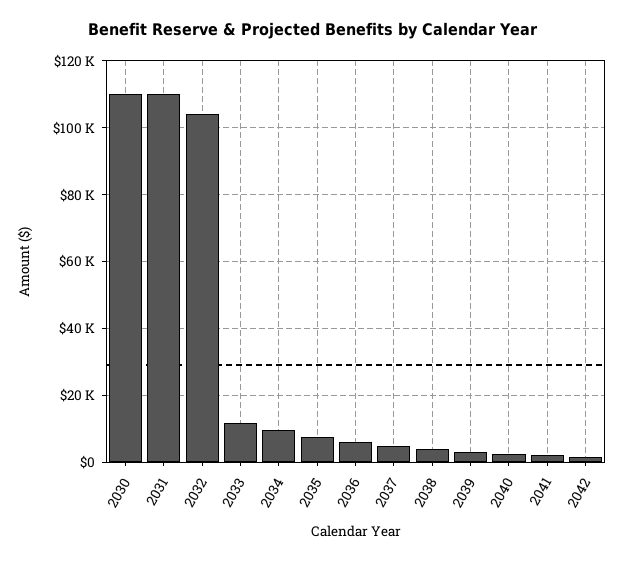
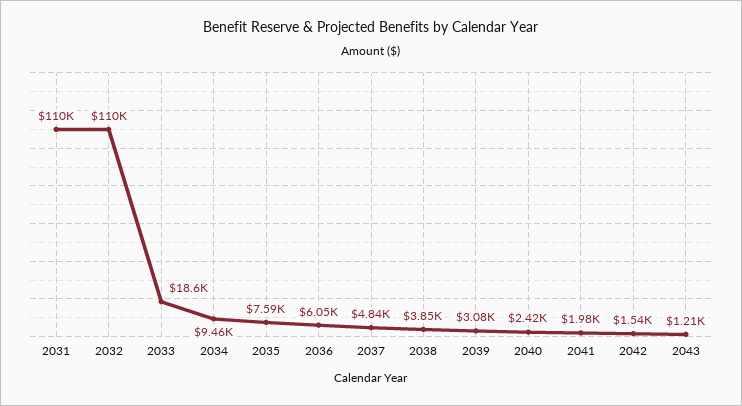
2030: 110000 -> none
2032: 104000 -> 110000
2033: 12000 -> 18600
2043: none -> 1210

